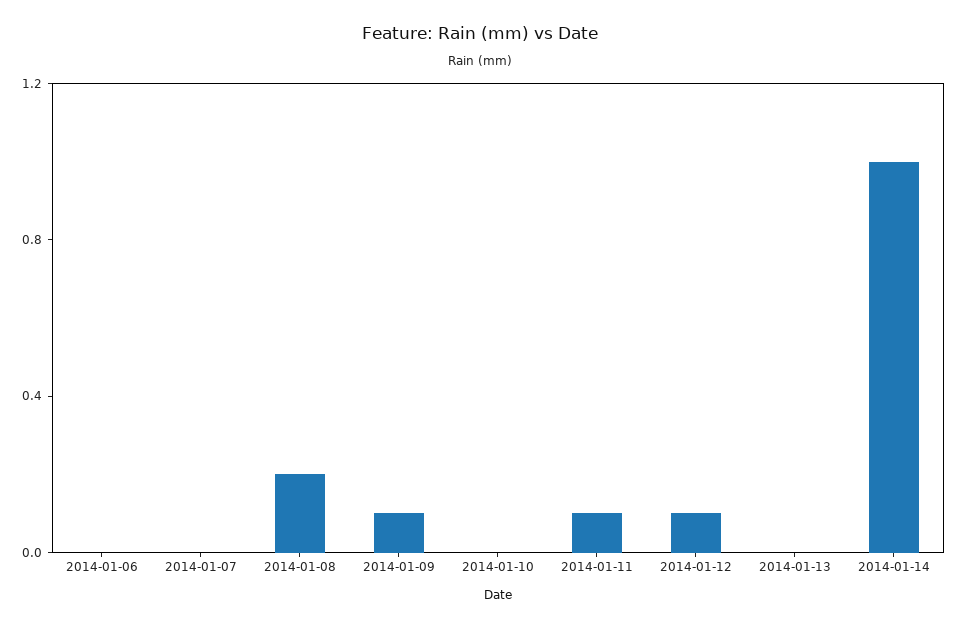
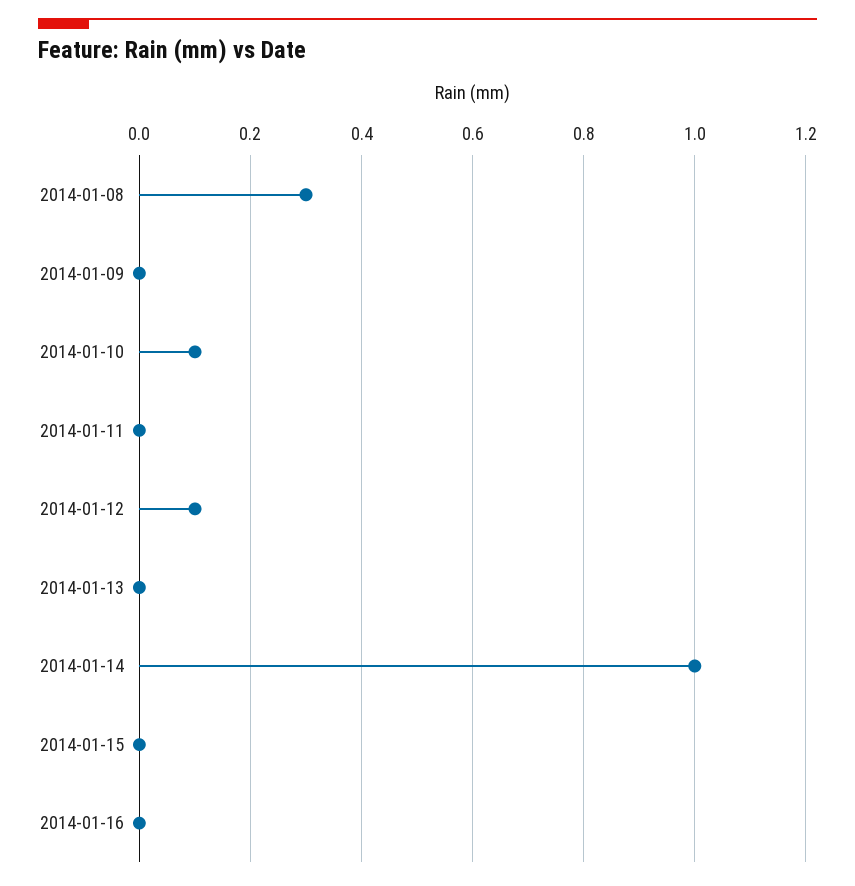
2014-01-06: 0 -> none
2014-01-07: 0 -> none
2014-01-08: 0.2 -> 0.3
2014-01-09: 0.1 -> 0
2014-01-10: 0 -> 0.1
2014-01-11: 0.1 -> 0
2014-01-15: none -> 0
2014-01-16: none -> 0

